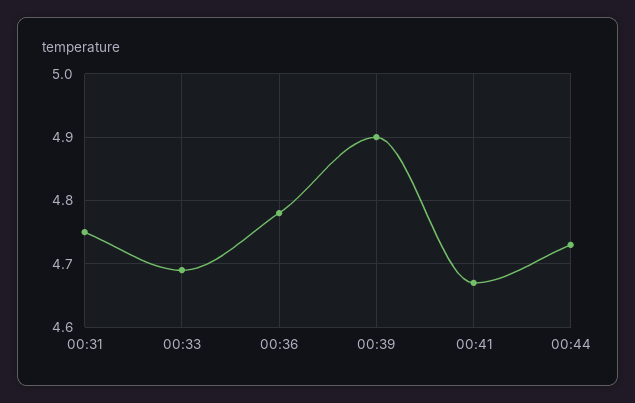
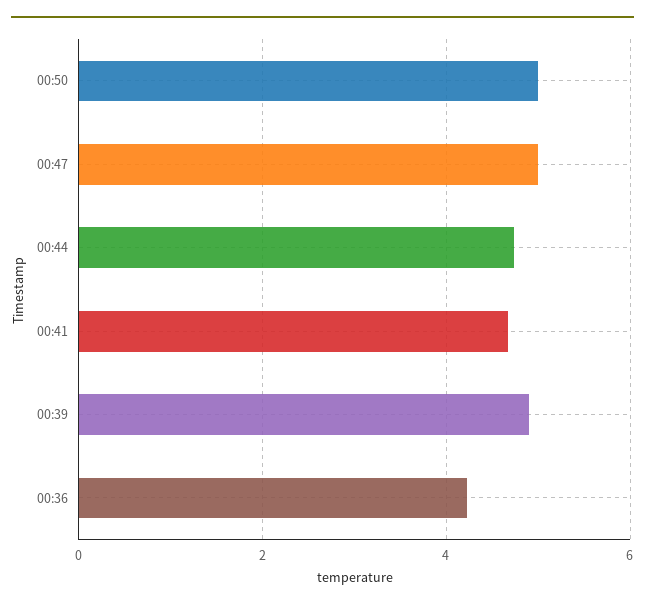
00:31: 4.75 -> none
00:33: 4.69 -> none
00:36: 4.78 -> 4.2
00:50: none -> 5
00:47: none -> 5

